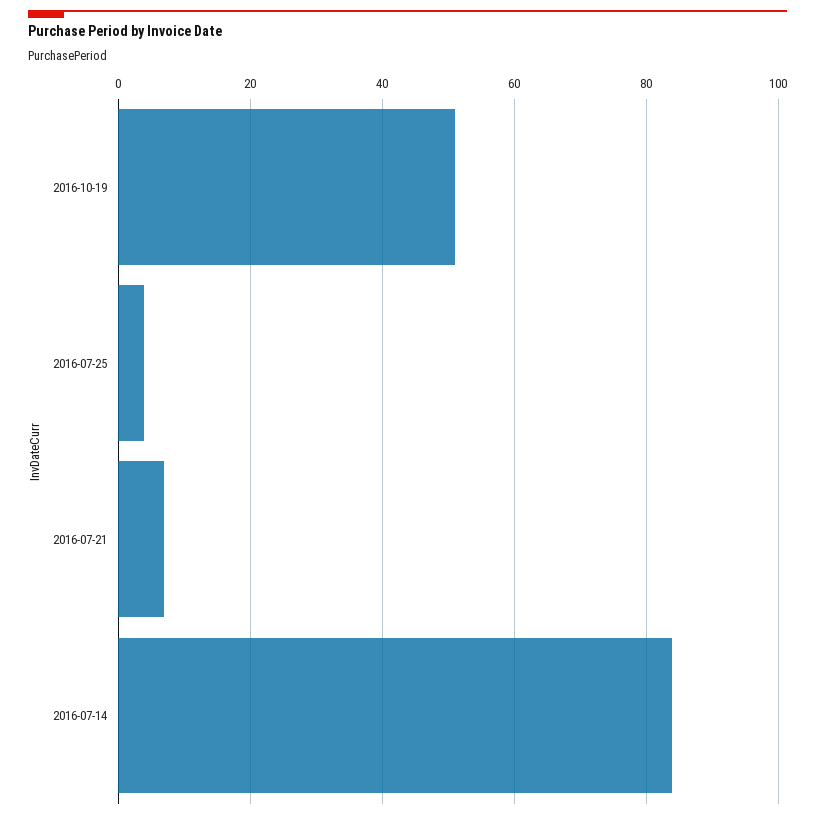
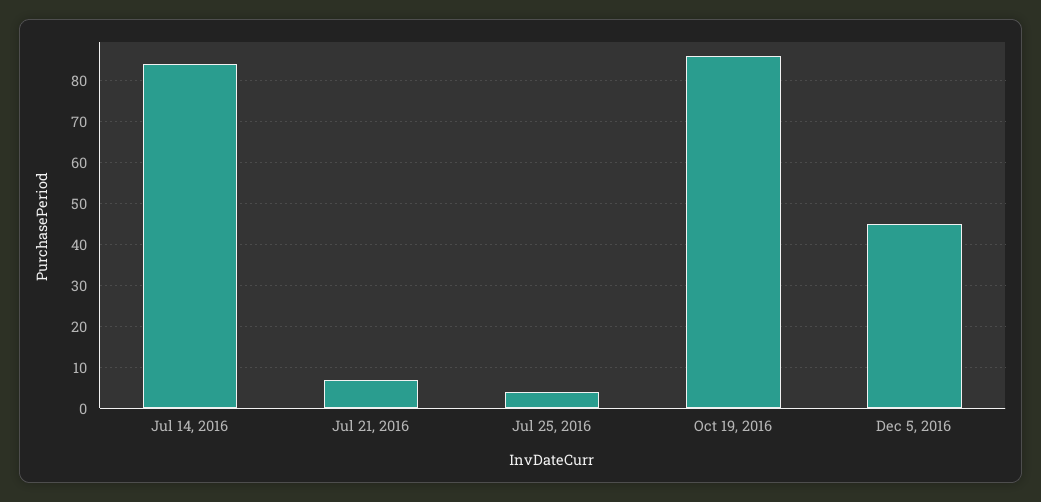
2016-10-19: 50 -> 85
Dec 5, 2016: none -> 45

